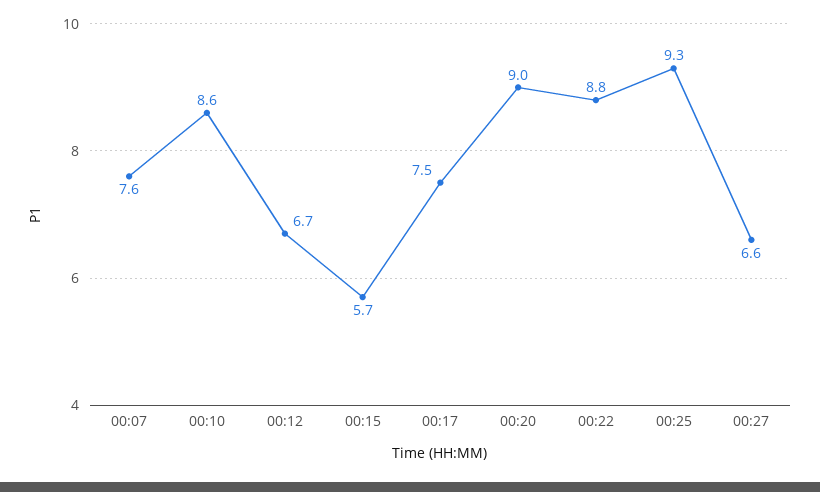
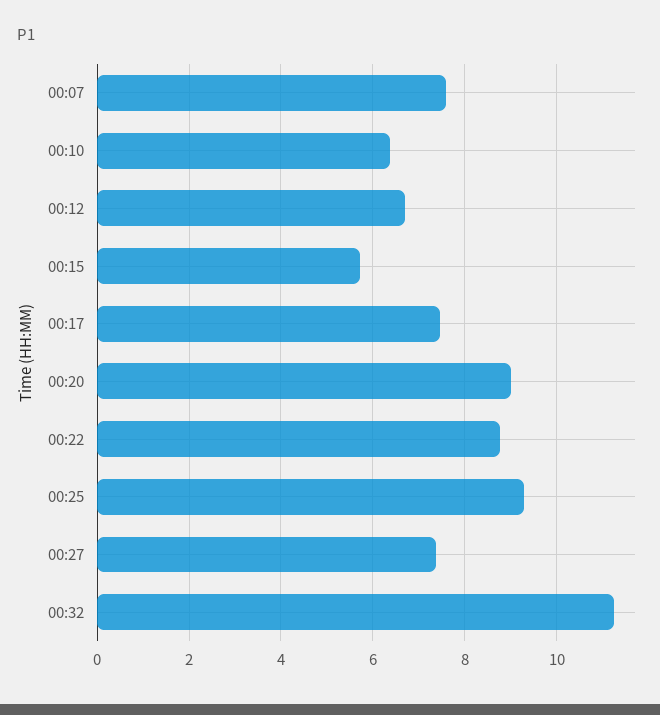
00:10: 8.6 -> 6.4
00:27: 6.6 -> 7.4
00:32: none -> 11.2

